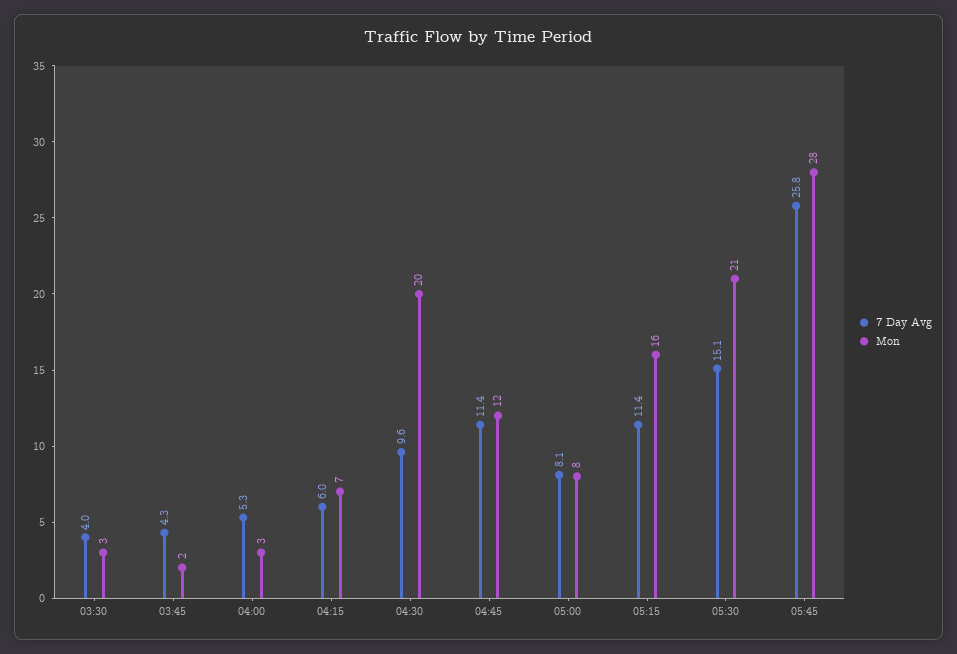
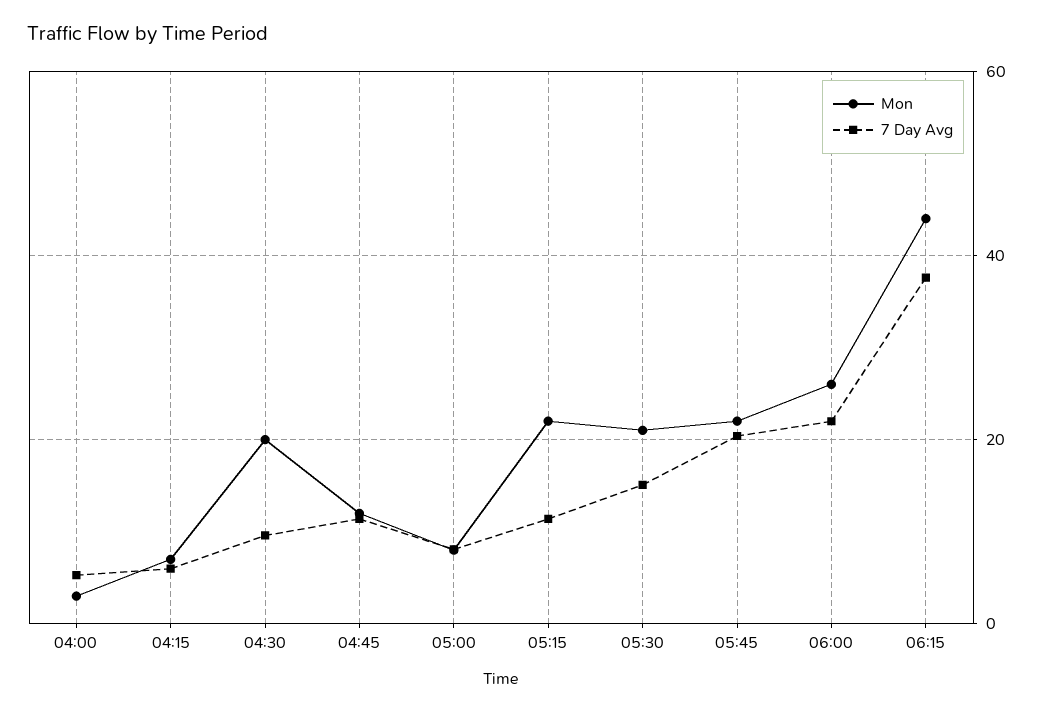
7 Day Avg, 03:30: 4 -> none
Mon, 03:30: 3 -> none
7 Day Avg, 03:45: 4.3 -> none
Mon, 03:45: 2 -> none
Mon, 05:15: 16 -> 22
7 Day Avg, 05:45: 25.8 -> 20
Mon, 05:45: 28 -> 22
Mon, 06:00: none -> 26
7 Day Avg, 06:00: none -> 22
Mon, 06:15: none -> 44
7 Day Avg, 06:15: none -> 38

